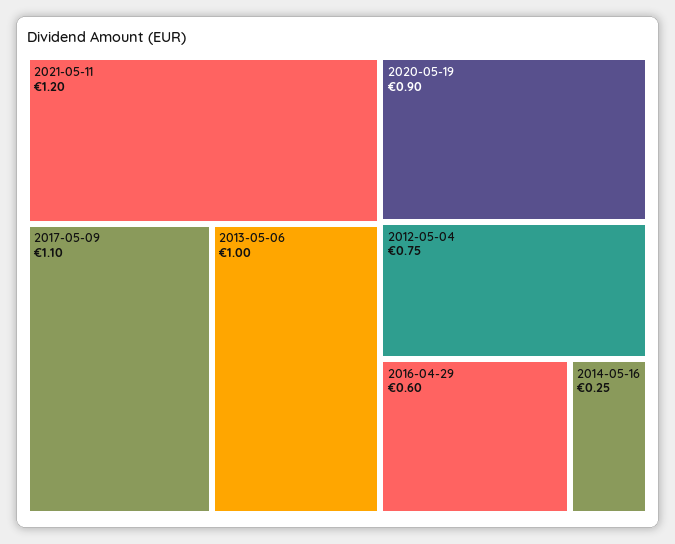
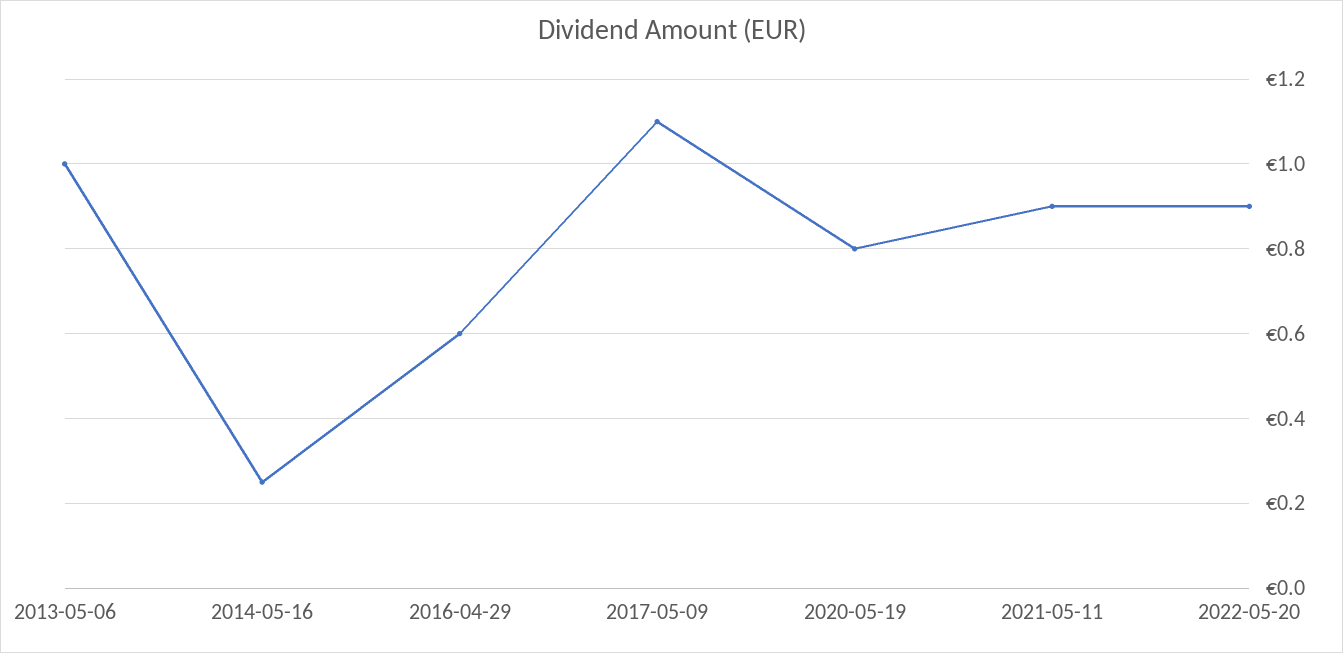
2021-05-11: 1.2 -> 0.9
2020-05-19: 0.9 -> 0.8
2012-05-04: 0.75 -> none
2022-05-20: none -> 0.9

